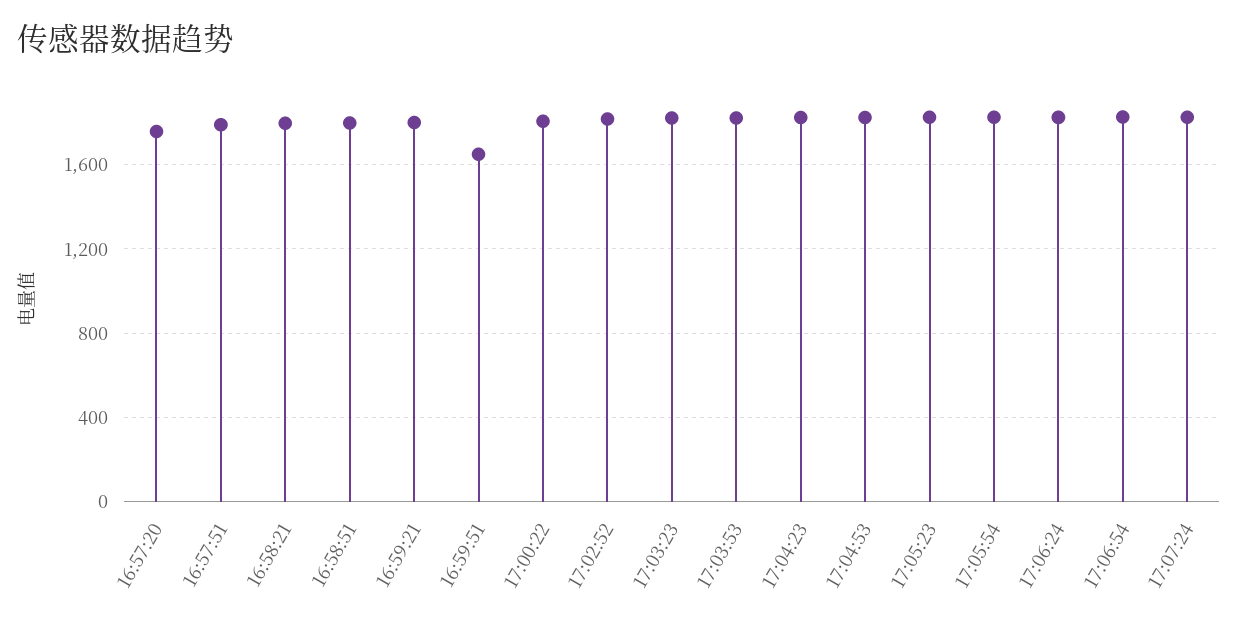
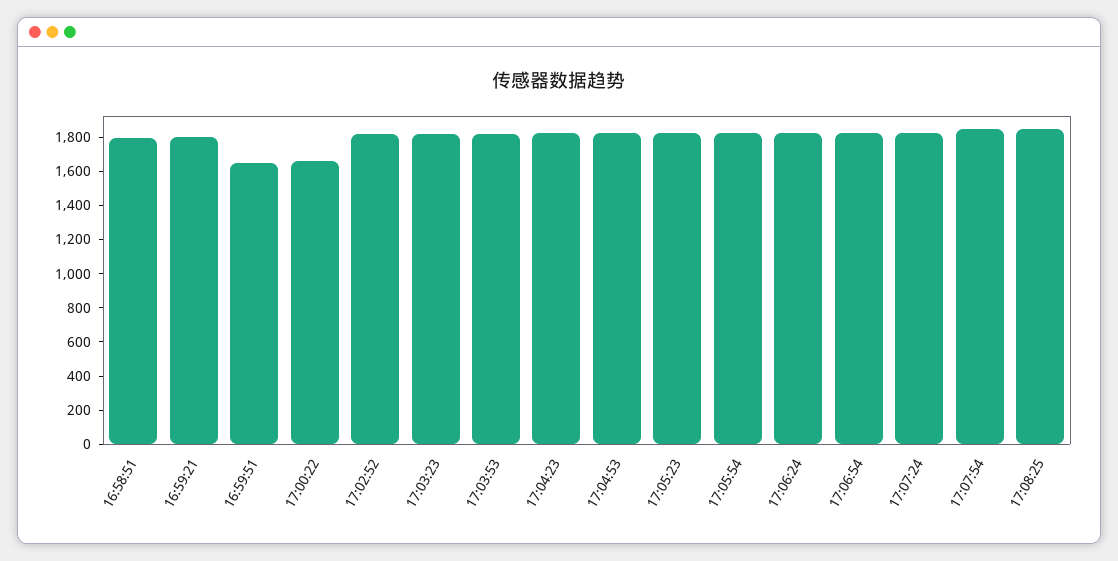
16:57:20: 1750 -> none
16:57:51: 1800 -> none
16:58:21: 1800 -> none
17:00:22: 1800 -> 1650
17:07:54: none -> 1850
17:08:25: none -> 1850

